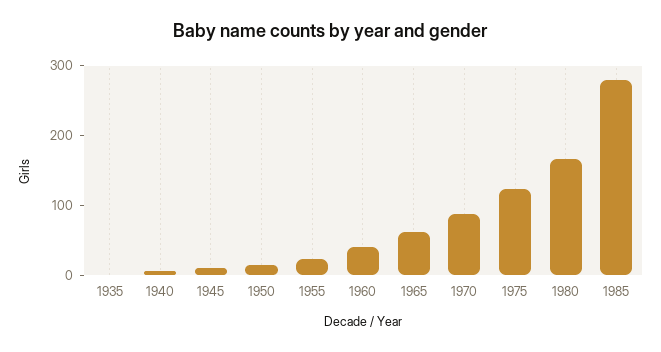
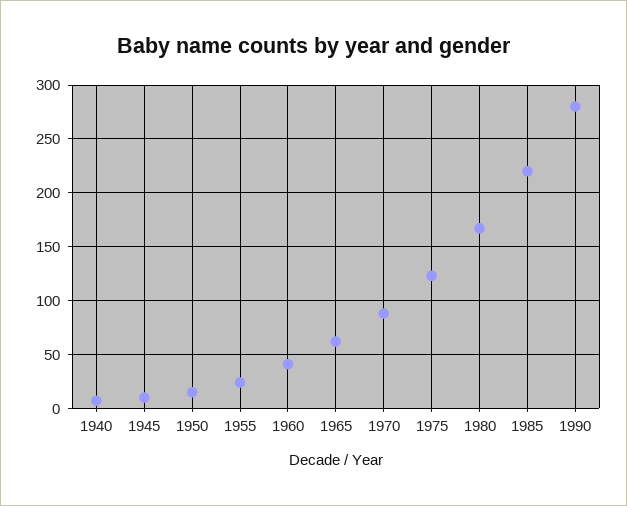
1935: 0 -> none
1985: 280 -> 220
1990: none -> 280

